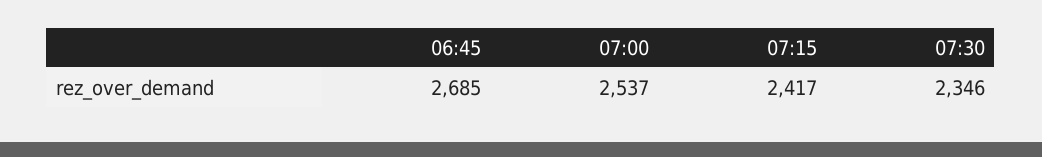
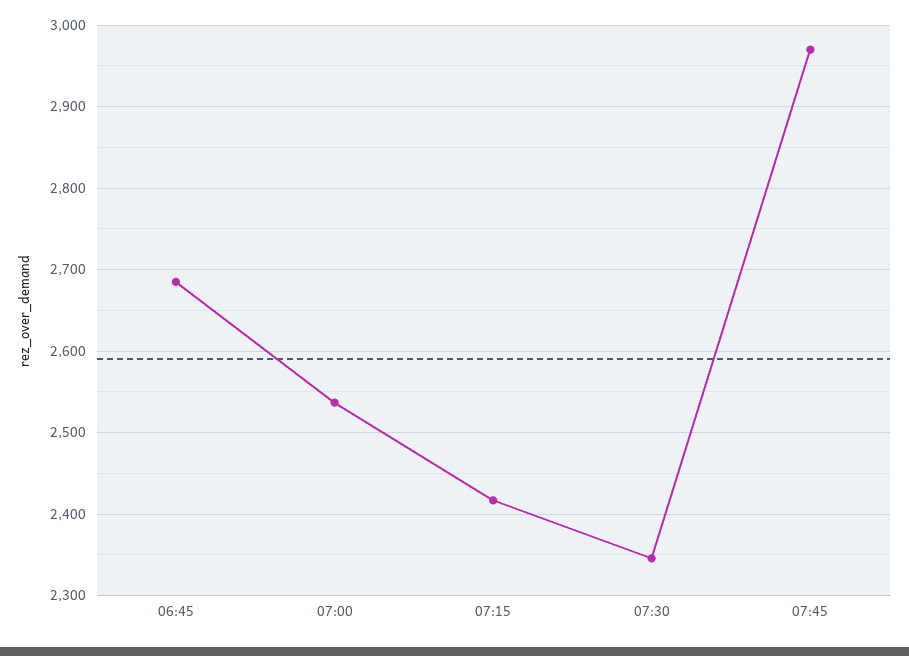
07:45: none -> 2970

